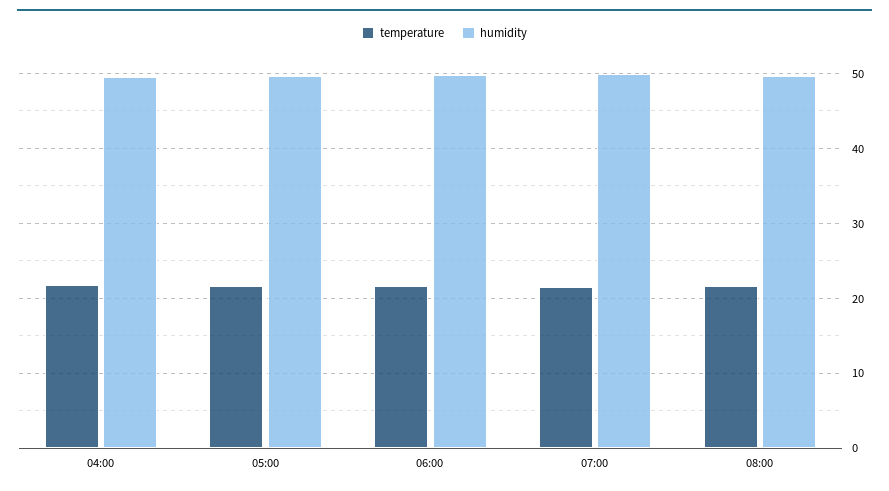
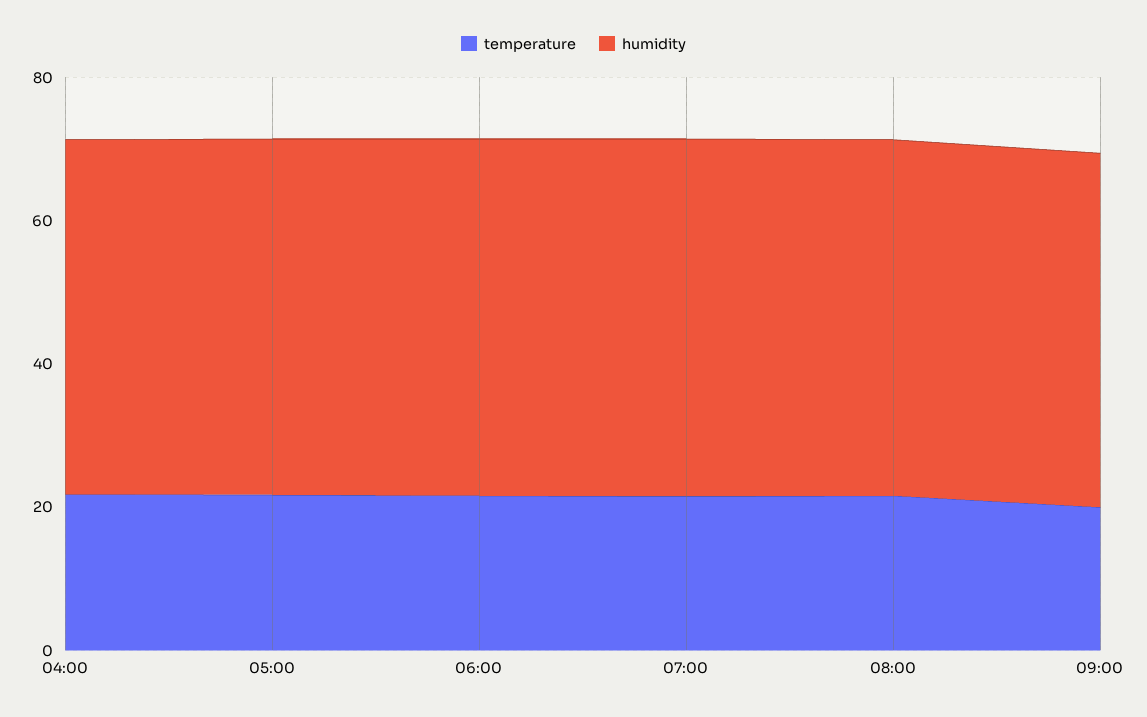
temperature, 09:00: none -> 20
humidity, 09:00: none -> 50

